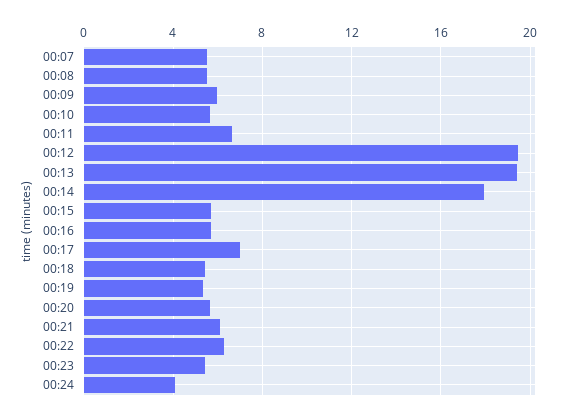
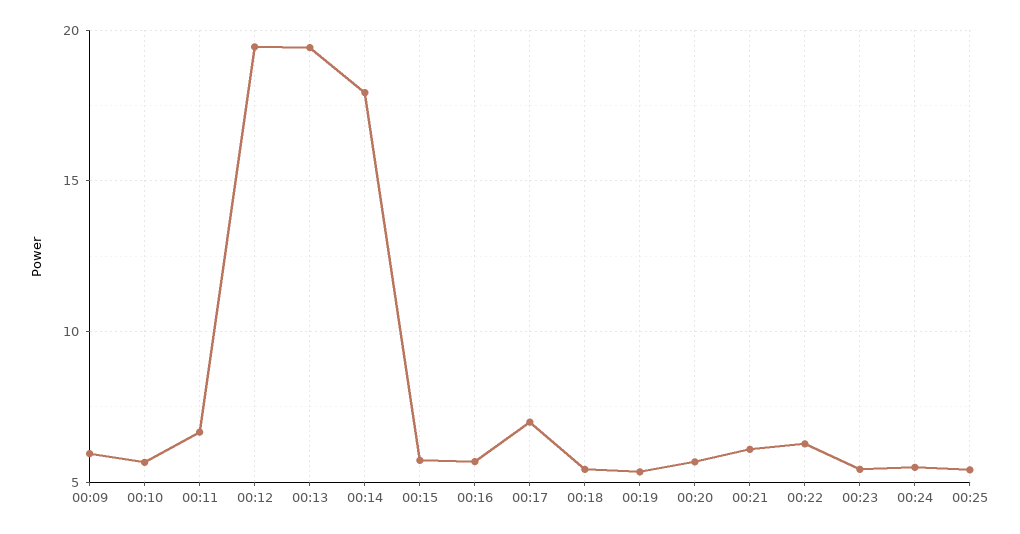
00:07: 5.5 -> none
00:08: 5.5 -> none
00:24: 4 -> 5.5
00:25: none -> 5.5

